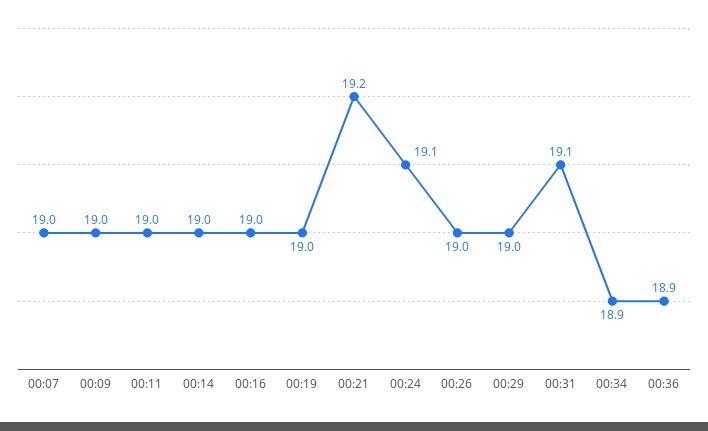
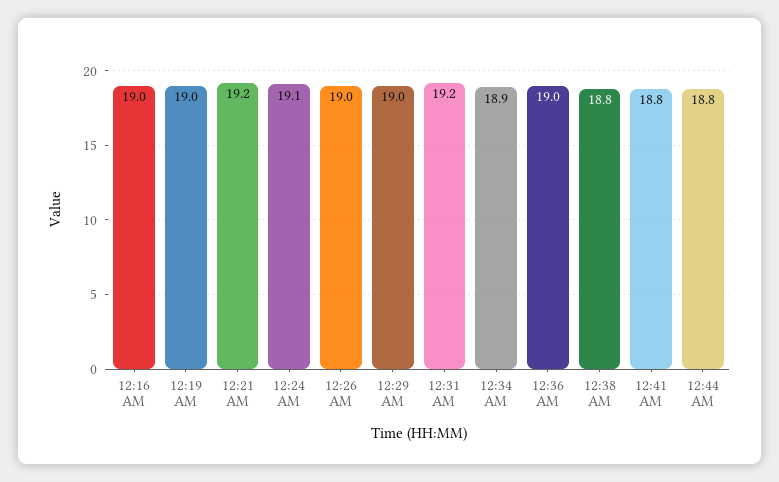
00:07: 19 -> none
00:09: 19 -> none
00:11: 19 -> none
00:14: 19 -> none
00:31: 19.1 -> 19.2
00:36: 18.9 -> 19
12:38 AM: none -> 18.8
12:41 AM: none -> 18.8
12:44 AM: none -> 18.8

